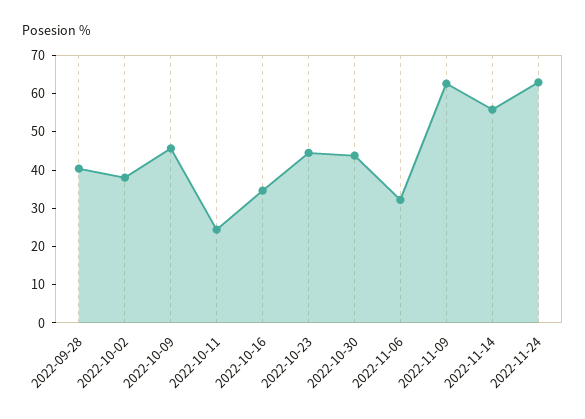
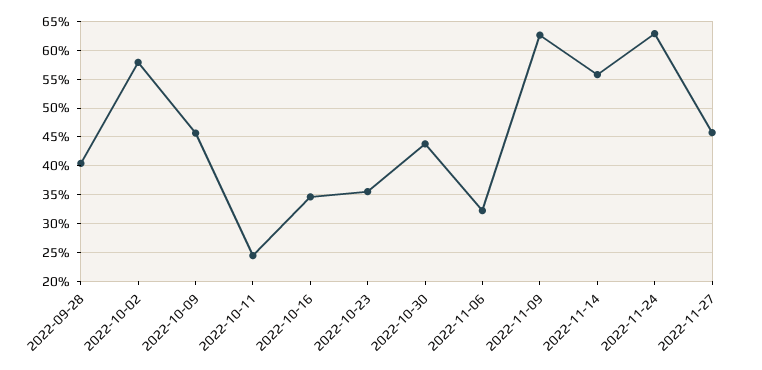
2022-10-02: 37.5 -> 57.5
2022-10-23: 45 -> 35
2022-11-27: none -> 45

